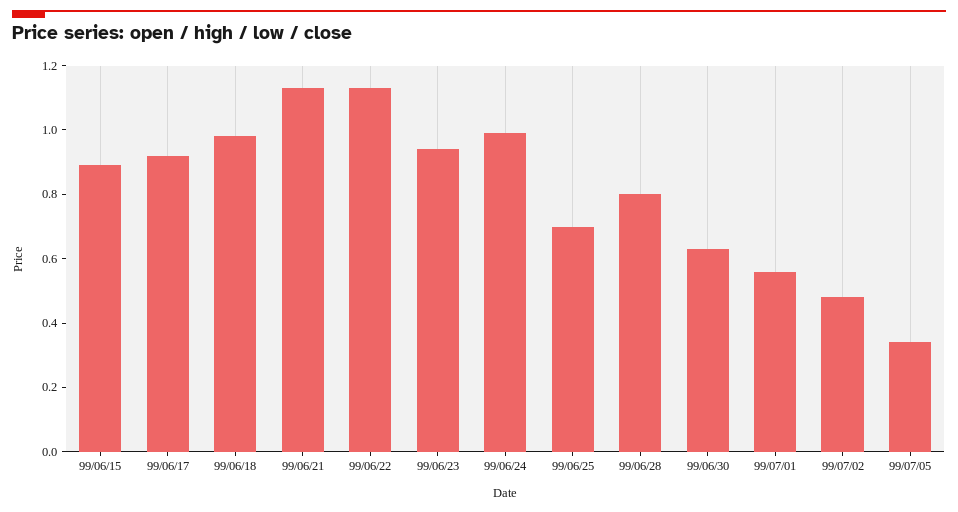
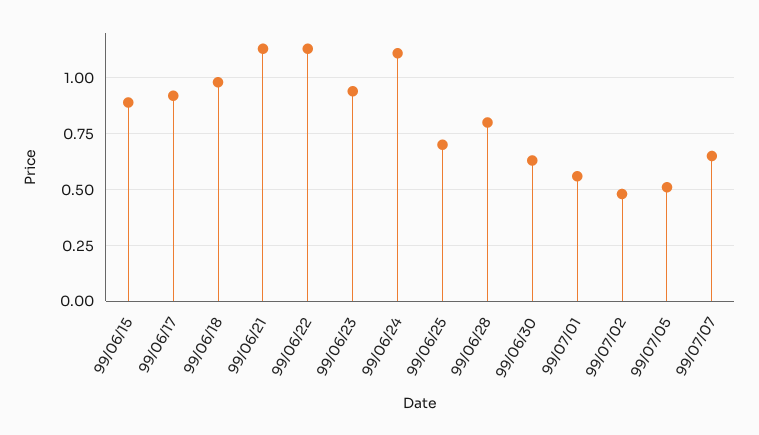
99/06/24: 1 -> 1.1
99/07/05: 0.35 -> 0.5
99/07/07: none -> 0.65

